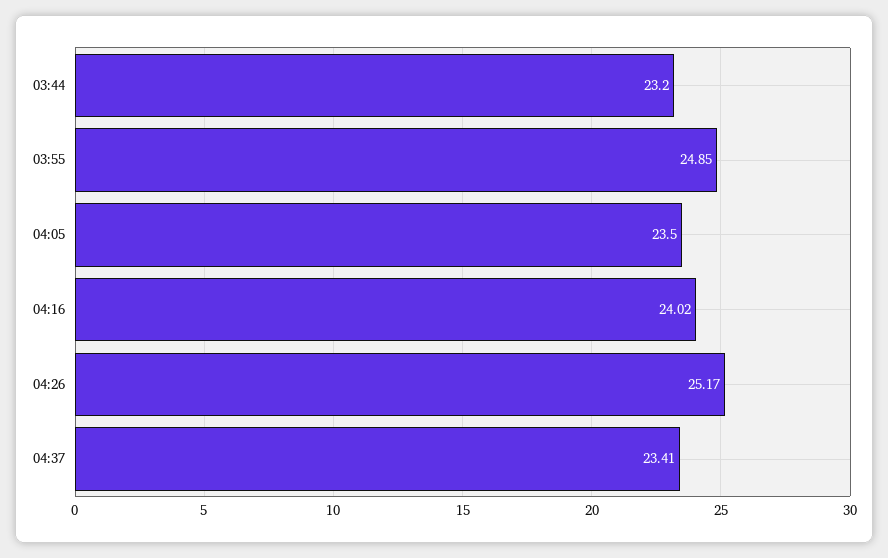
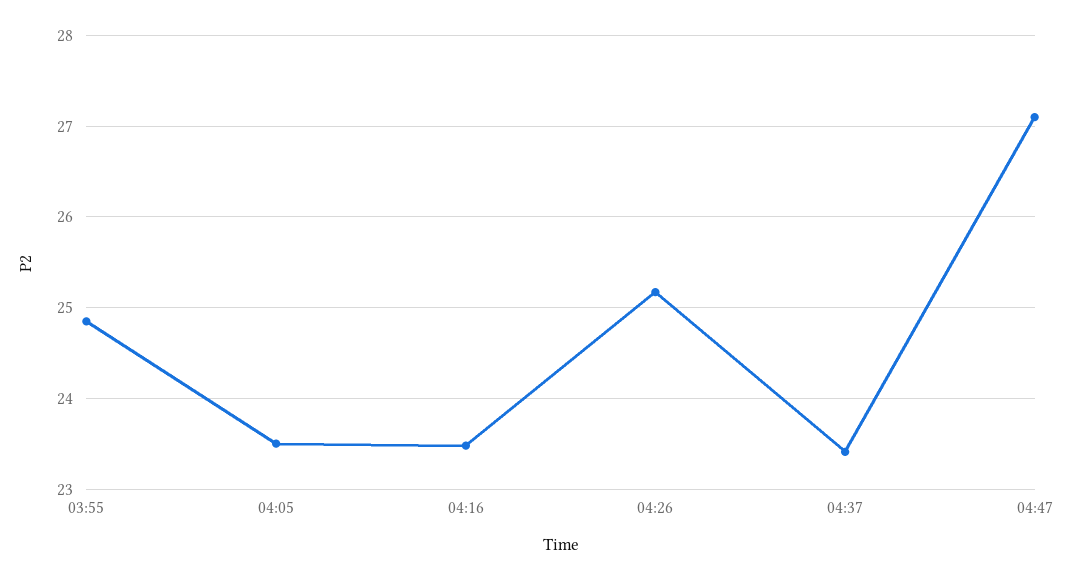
03:44: 23.2 -> none
04:16: 24.02 -> 23.5
04:47: none -> 27.1

